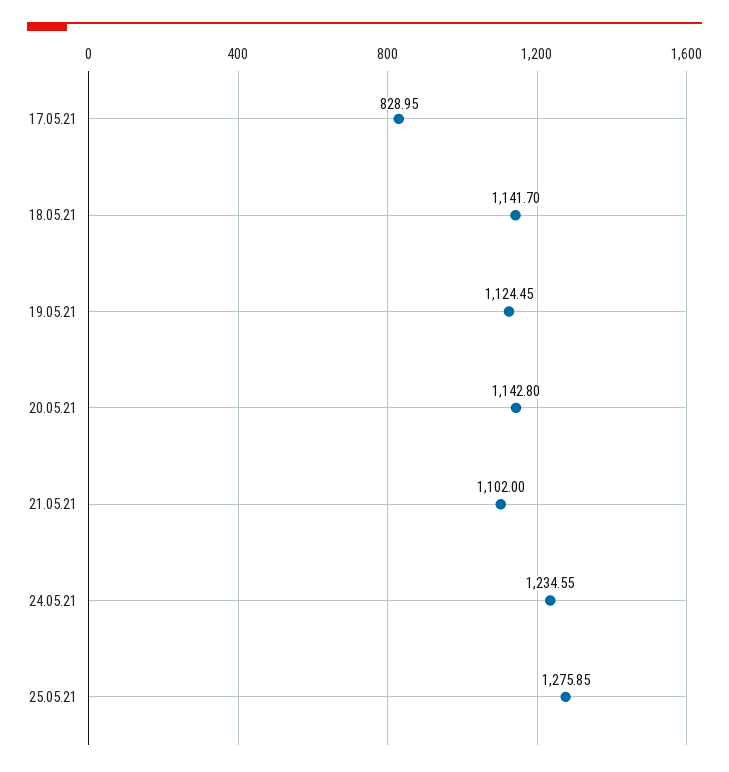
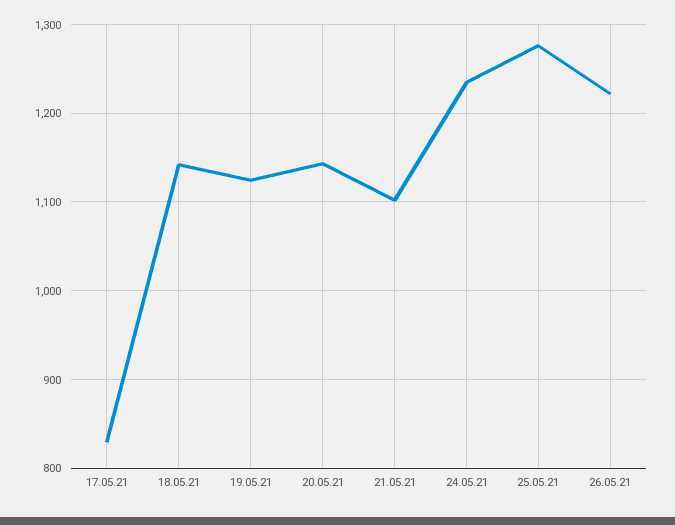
26.05.21: none -> 1220

